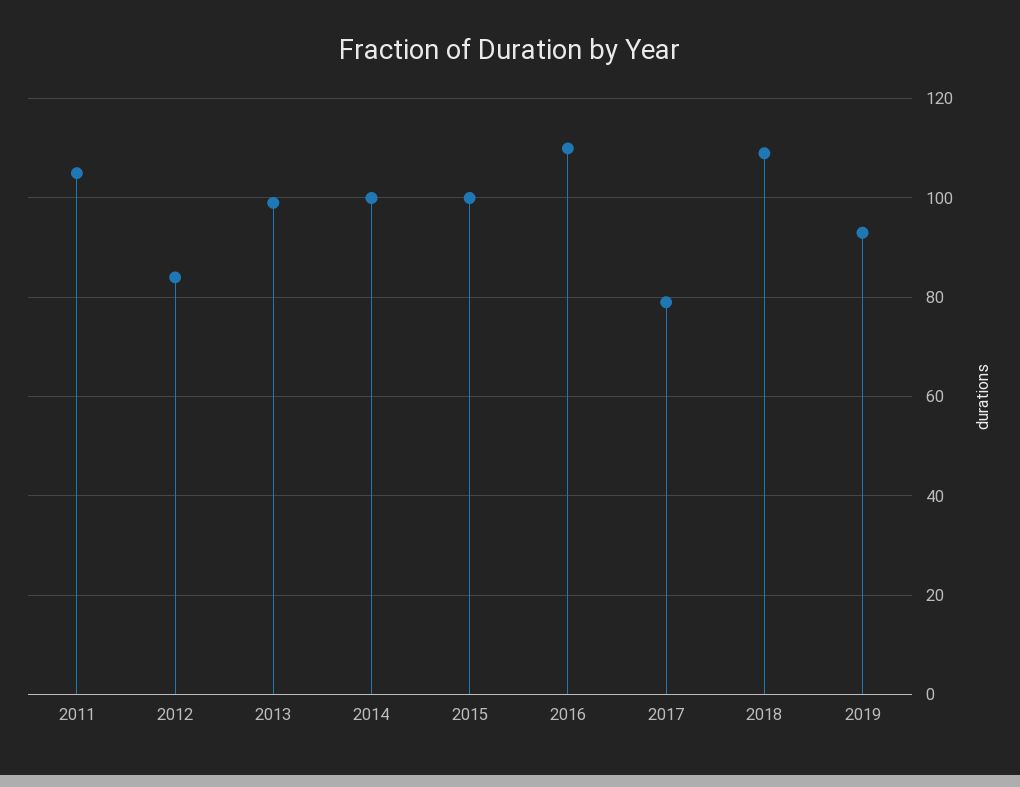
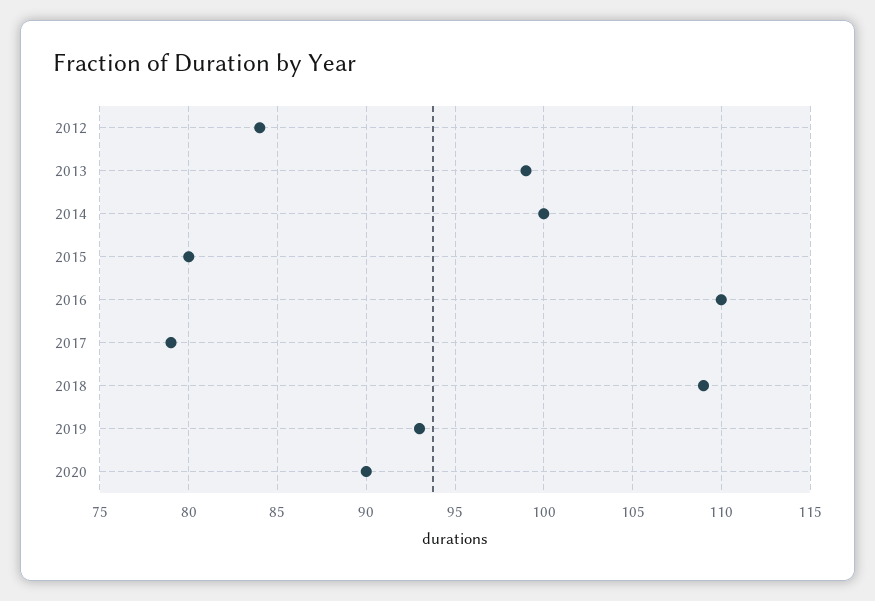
2011: 105 -> none
2015: 100 -> 80
2020: none -> 90

